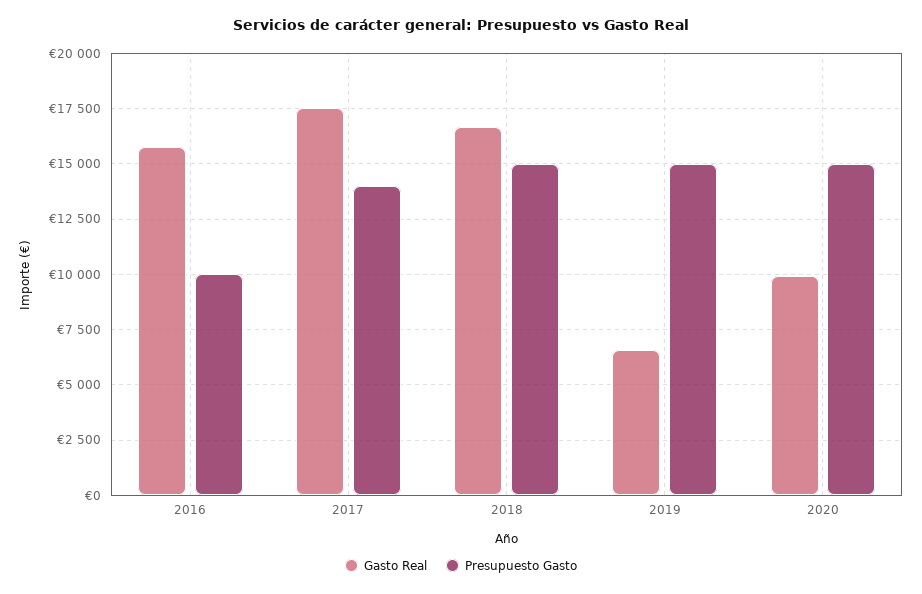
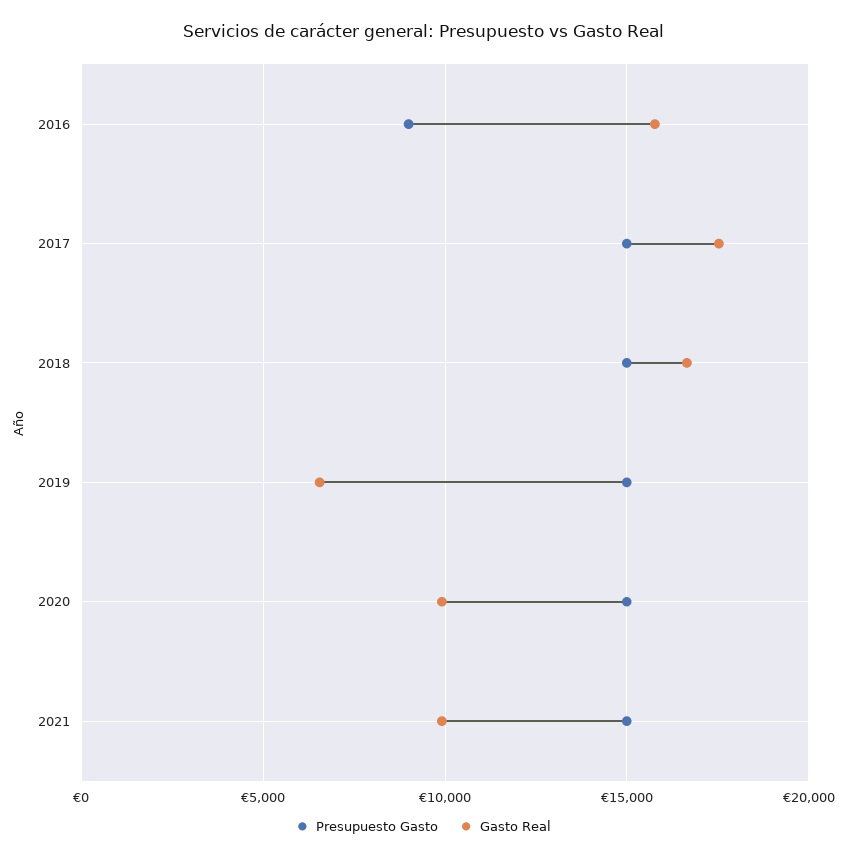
Presupuesto Gasto, 2016: 10000 -> 9000
Presupuesto Gasto, 2017: 14000 -> 15000
Presupuesto Gasto, 2021: none -> 15000
Gasto Real, 2021: none -> 10000

